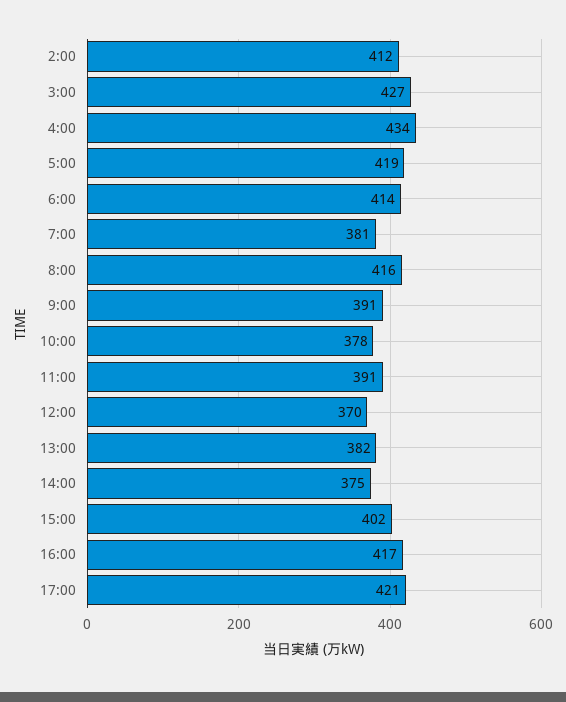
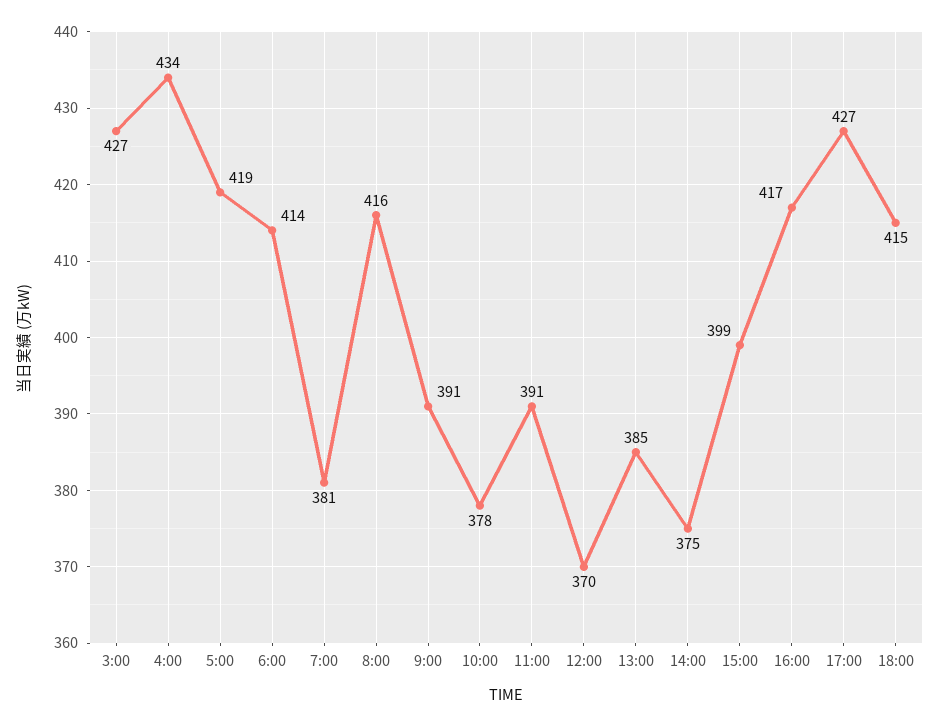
2:00: 412 -> none
13:00: 382 -> 385
15:00: 402 -> 399
17:00: 421 -> 427
18:00: none -> 415

